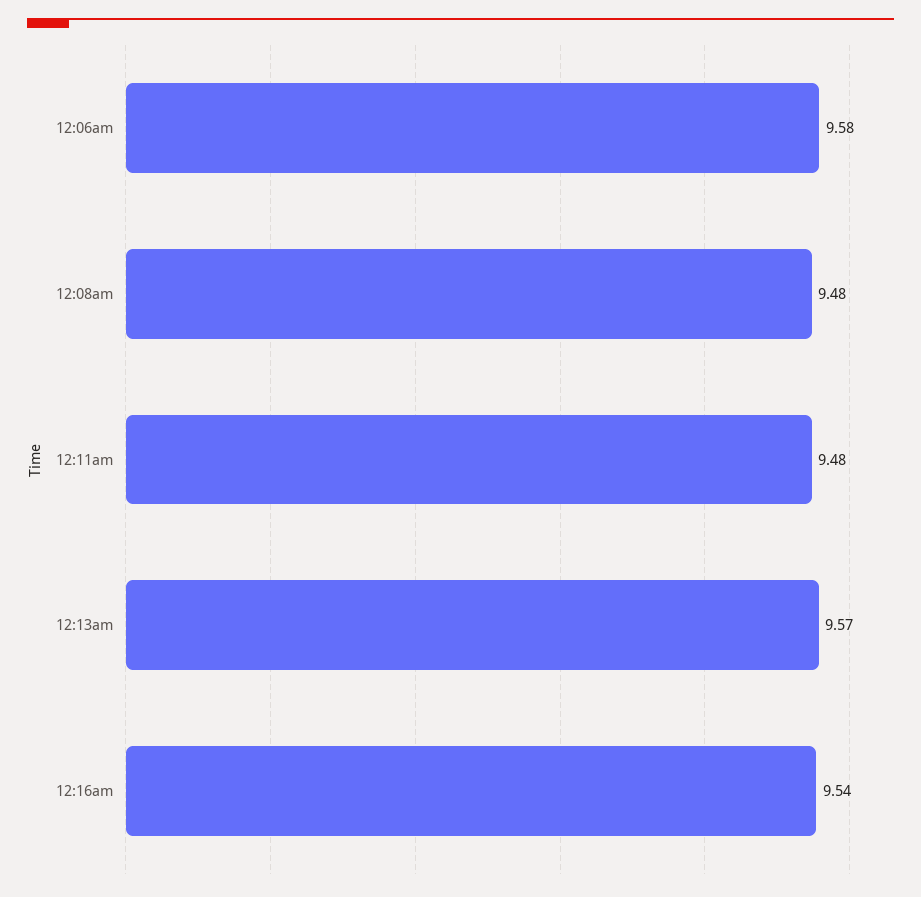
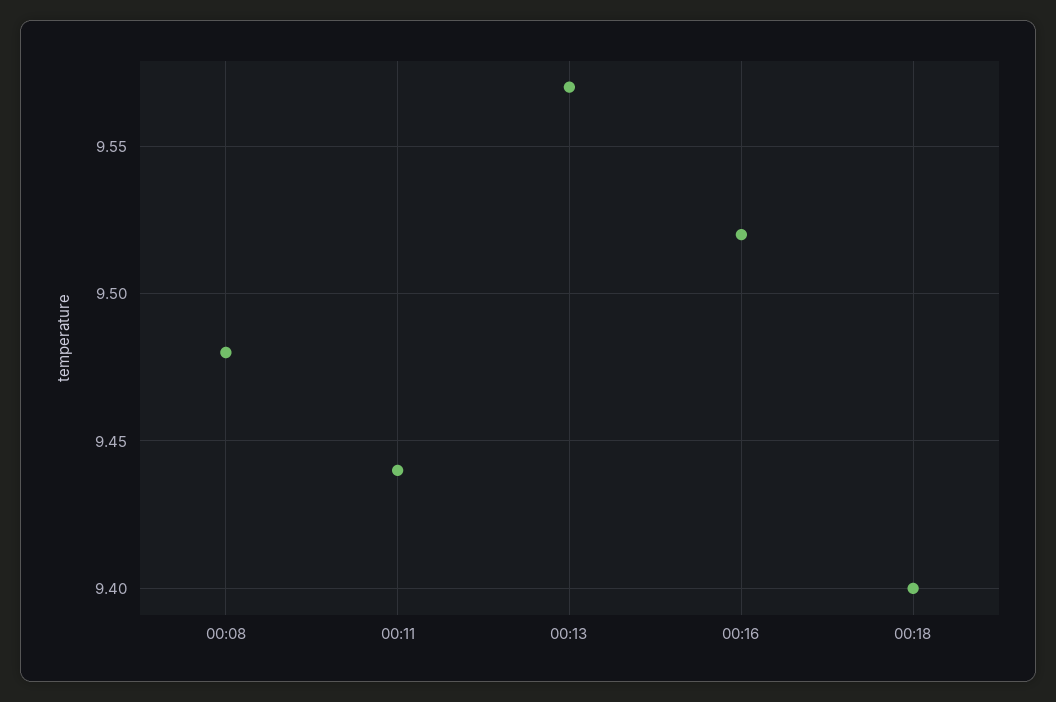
12:06am: 9.58 -> none
12:11am: 9.48 -> 9.44
12:16am: 9.54 -> 9.52
00:18: none -> 9.4

